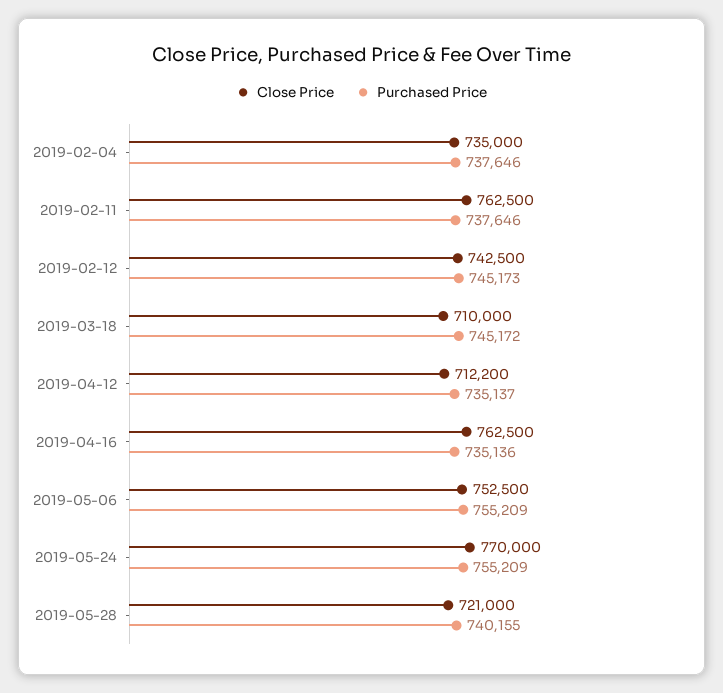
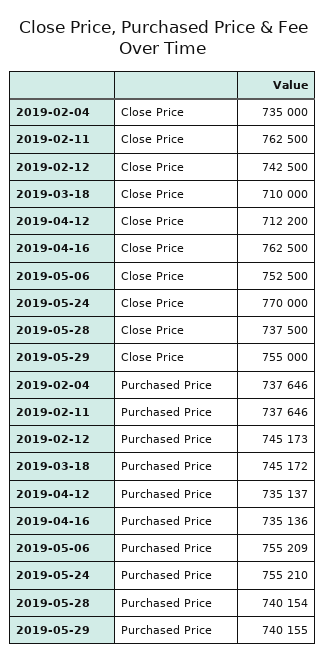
Purchased Price, 2019-05-24: 755209 -> 755210
Close Price, 2019-05-28: 721000 -> 737500
Purchased Price, 2019-05-28: 740155 -> 740154
Close Price, 2019-05-29: none -> 755000
Purchased Price, 2019-05-29: none -> 740155

